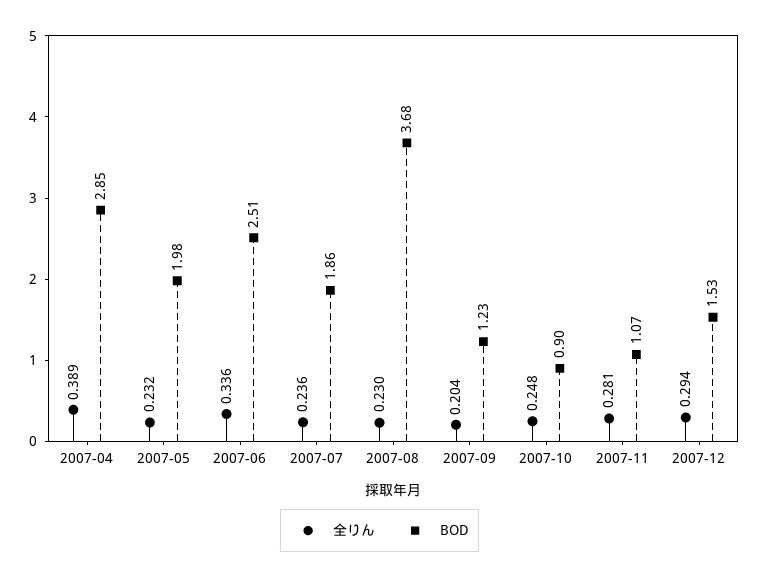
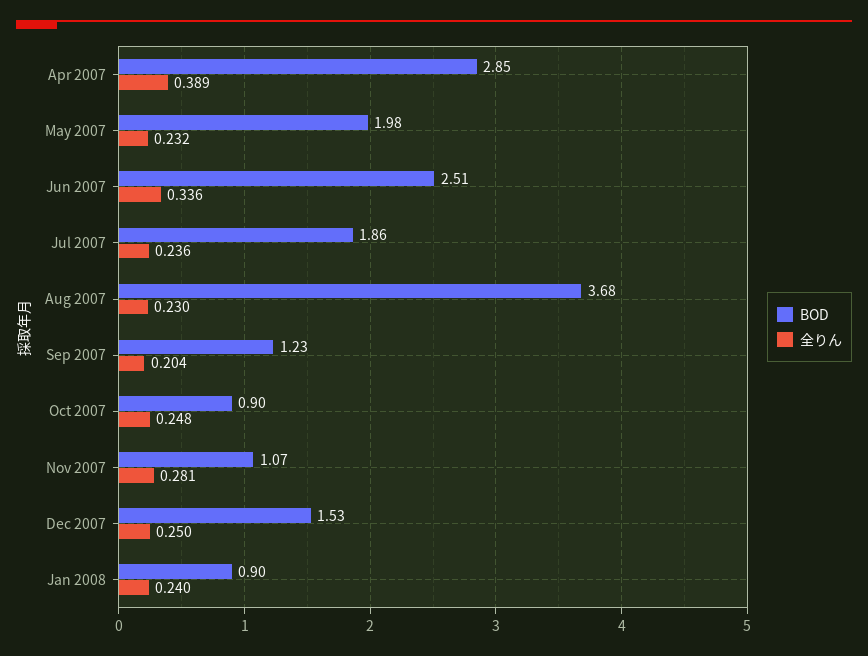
全りん, 2007-12: 0.294 -> 0.25
BOD, Jan 2008: none -> 0.9
全りん, Jan 2008: none -> 0.24

